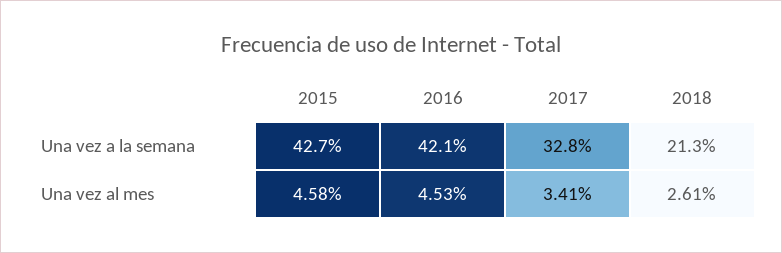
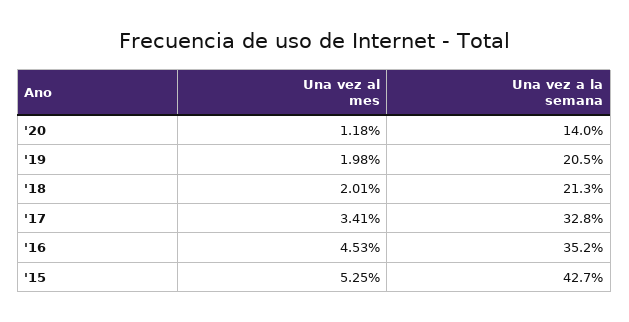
2016, Una vez a la semana: 42.1 -> 35.2
2015, Una vez al mes: 4.58 -> 5.25
2018, Una vez al mes: 2.61 -> 2.01
'20, Una vez al mes: none -> 1.18
'20, Una vez a la semana: none -> 14
'19, Una vez al mes: none -> 1.98
'19, Una vez a la semana: none -> 20.5

